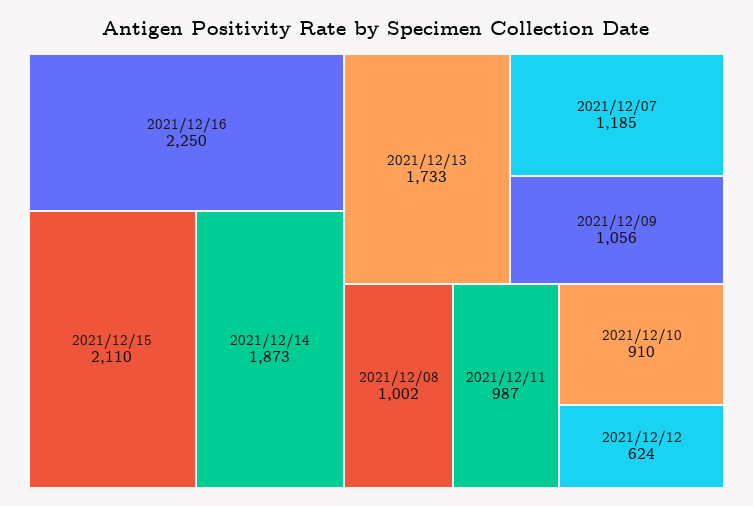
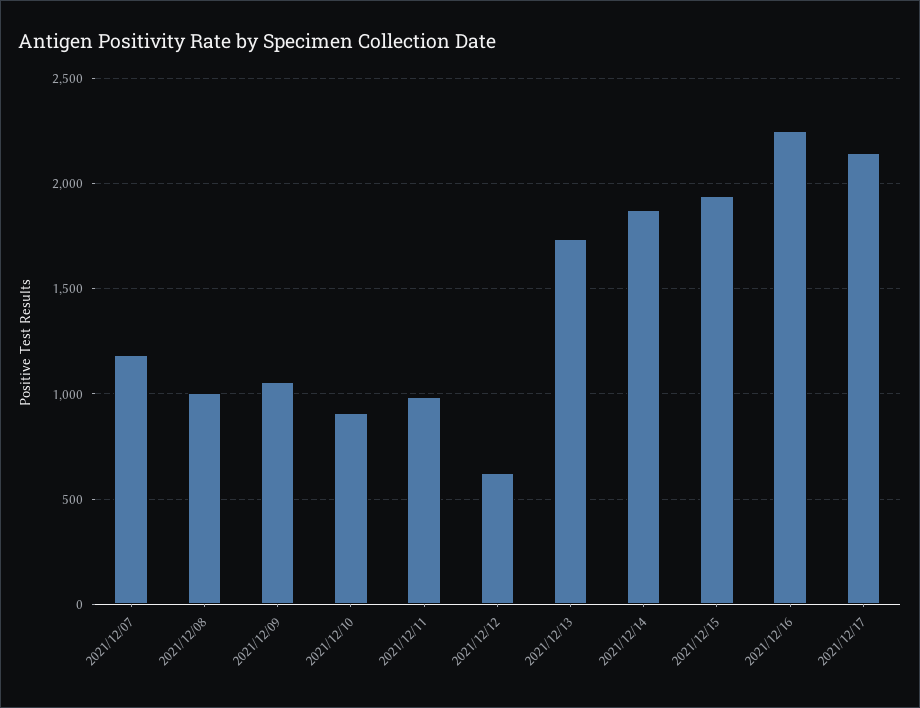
2021/12/15: 2110 -> 1950
2021/12/17: none -> 2150

